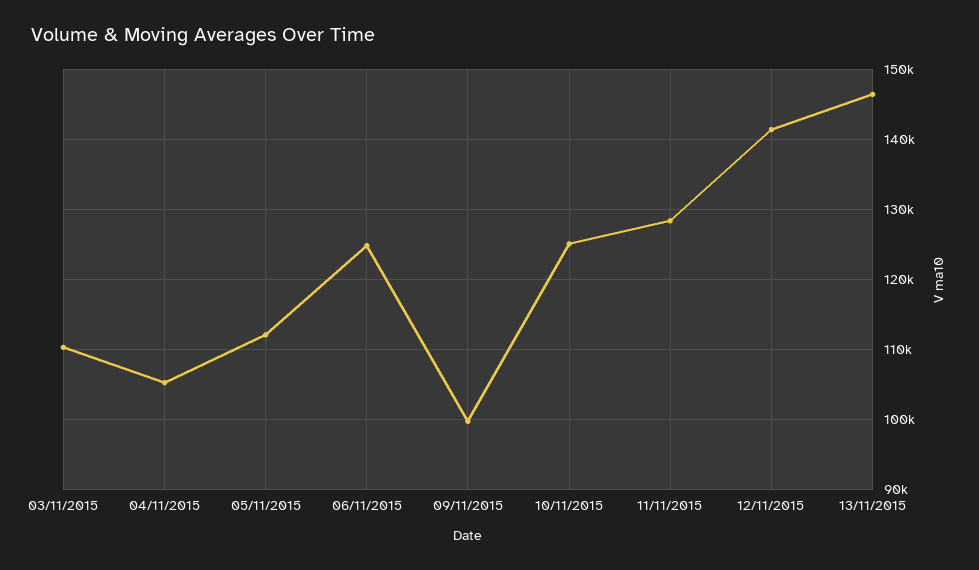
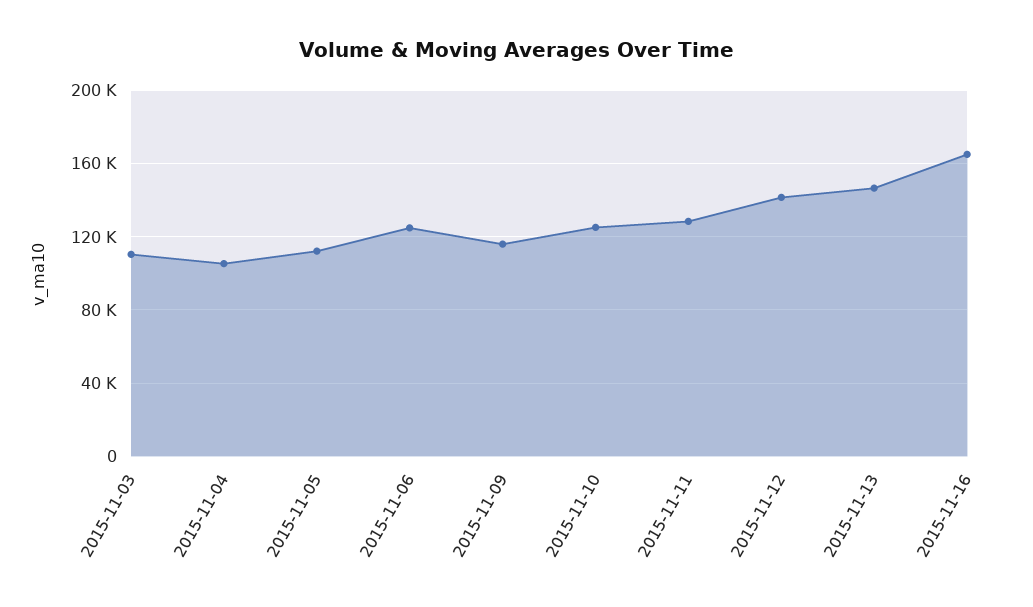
09/11/2015: 100000 -> 115000
2015-11-16: none -> 165000

